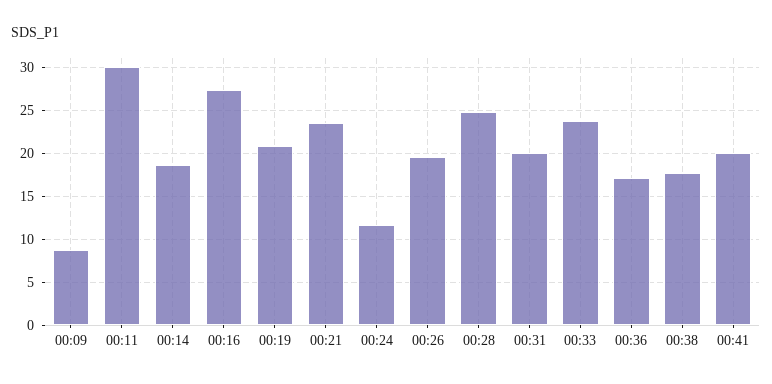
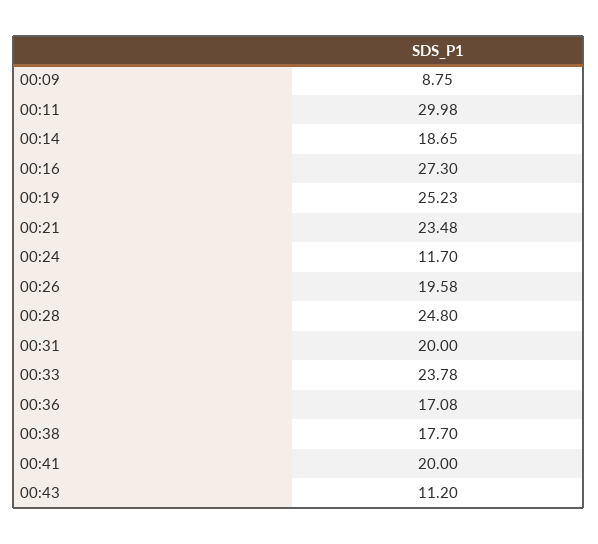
00:19: 21 -> 25.23
00:43: none -> 11.2

